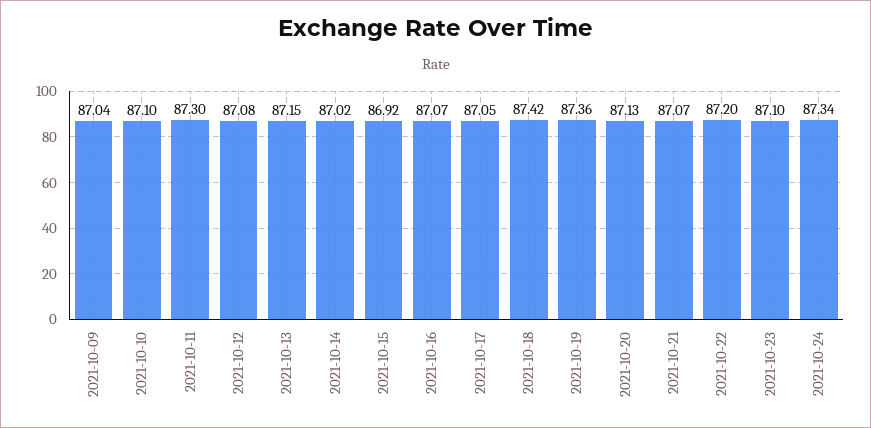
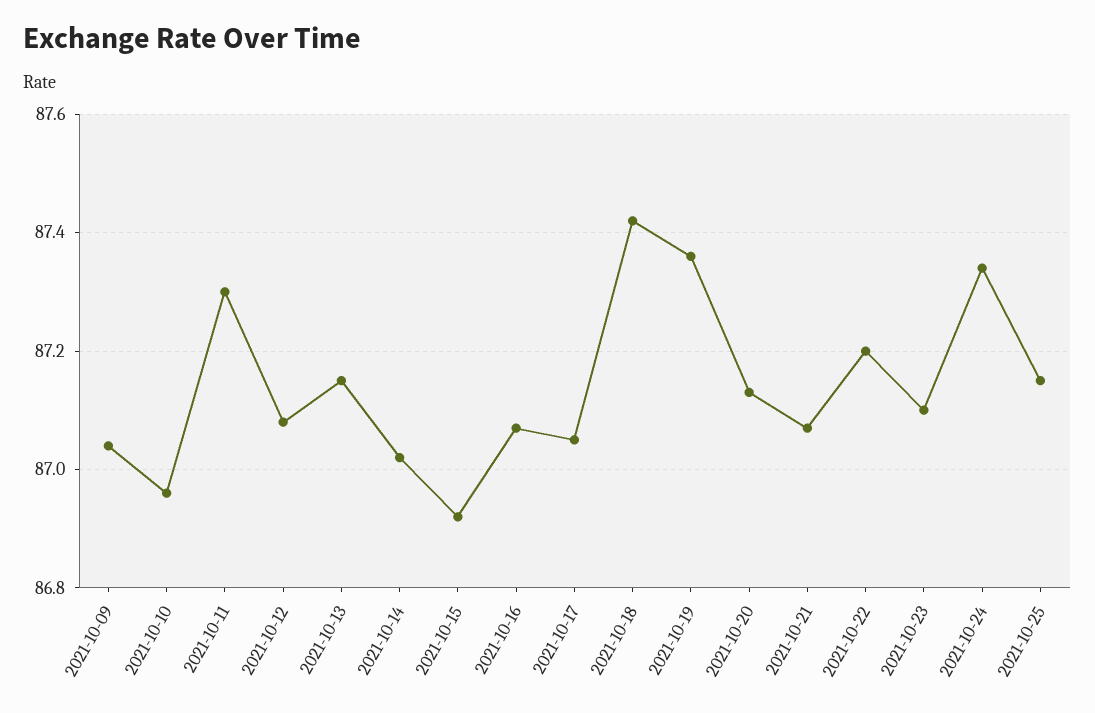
2021-10-10: 87.1 -> 86.95
2021-10-25: none -> 87.15

